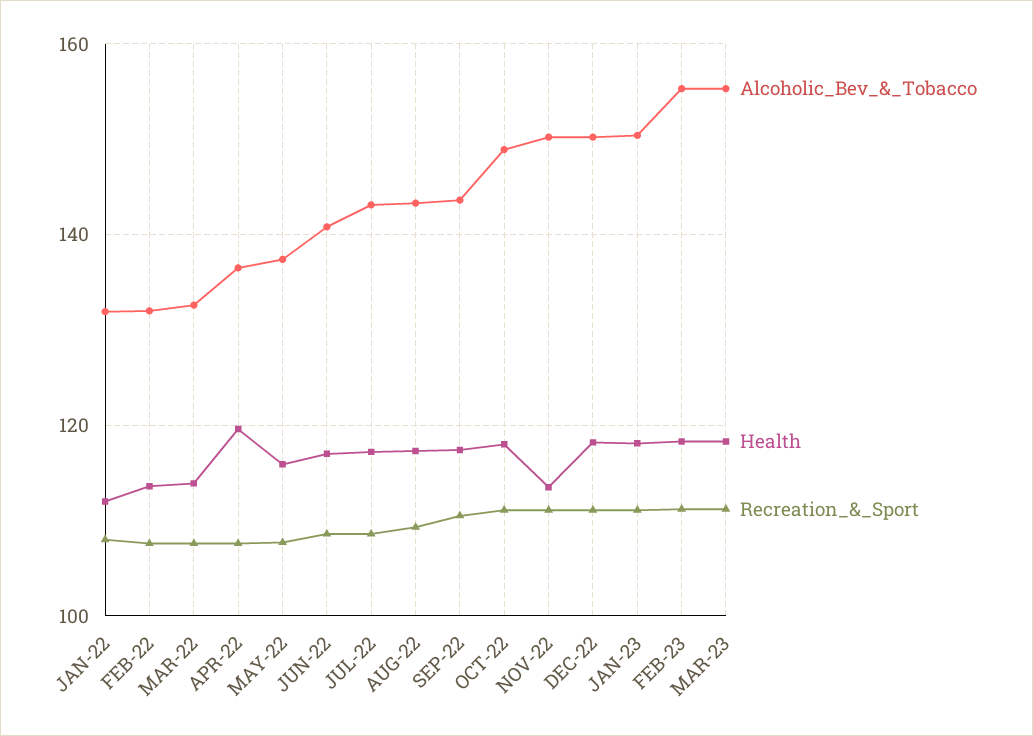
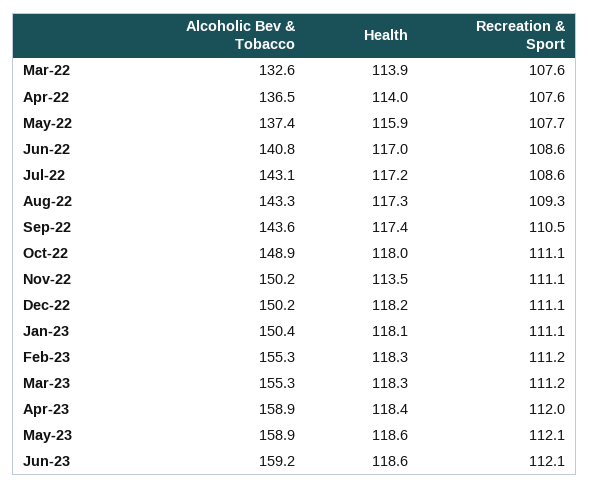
Alcoholic_Bev_&_Tobacco, JAN-22: 132 -> none
Health, JAN-22: 112 -> none
Recreation_&_Sport, JAN-22: 108 -> none
Alcoholic_Bev_&_Tobacco, FEB-22: 132 -> none
Health, FEB-22: 114 -> none
Recreation_&_Sport, FEB-22: 108 -> none
Health, APR-22: 120 -> 114
Alcoholic_Bev_&_Tobacco, Apr-23: none -> 158.9
Health, Apr-23: none -> 118.4
Recreation_&_Sport, Apr-23: none -> 112
Alcoholic_Bev_&_Tobacco, May-23: none -> 158.9
Health, May-23: none -> 118.6
Recreation_&_Sport, May-23: none -> 112.1
Alcoholic_Bev_&_Tobacco, Jun-23: none -> 159.2
Health, Jun-23: none -> 118.6
Recreation_&_Sport, Jun-23: none -> 112.1

